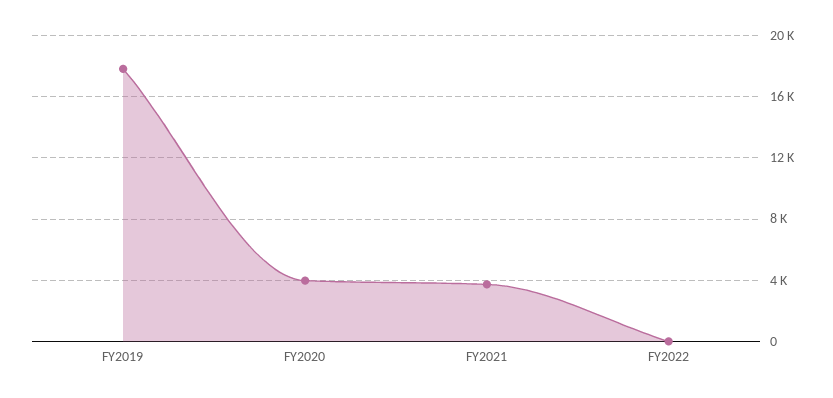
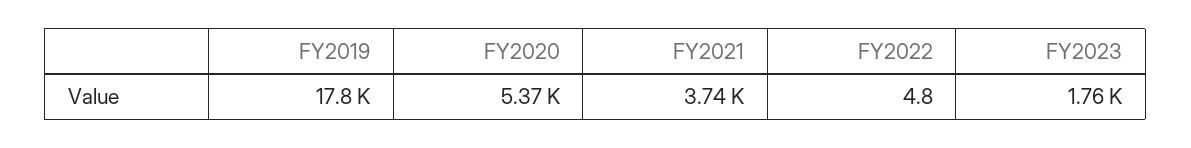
FY2020: 4000 -> 5370
FY2023: none -> 1760

